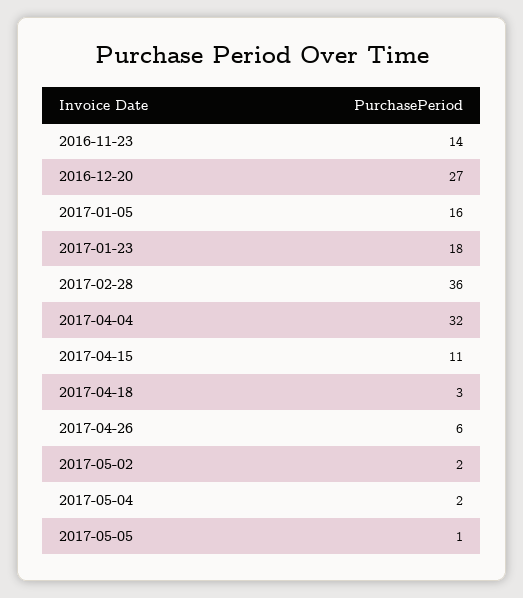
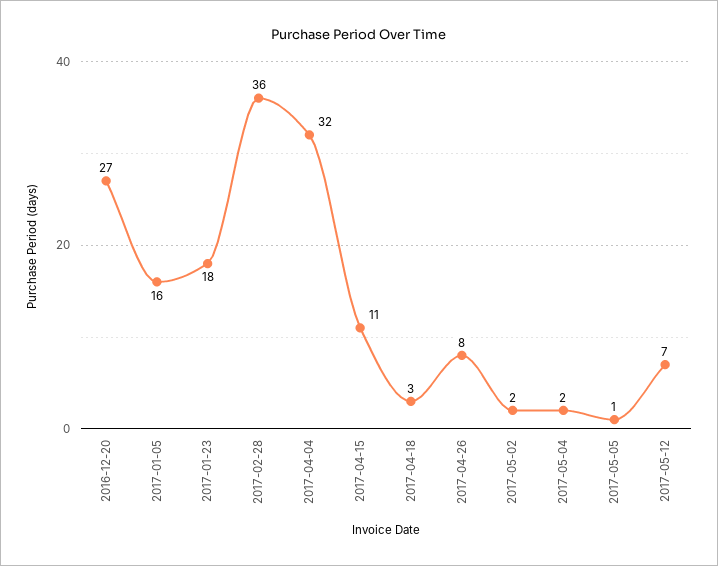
2016-11-23: 14 -> none
2017-04-26: 6 -> 8
2017-05-12: none -> 7

